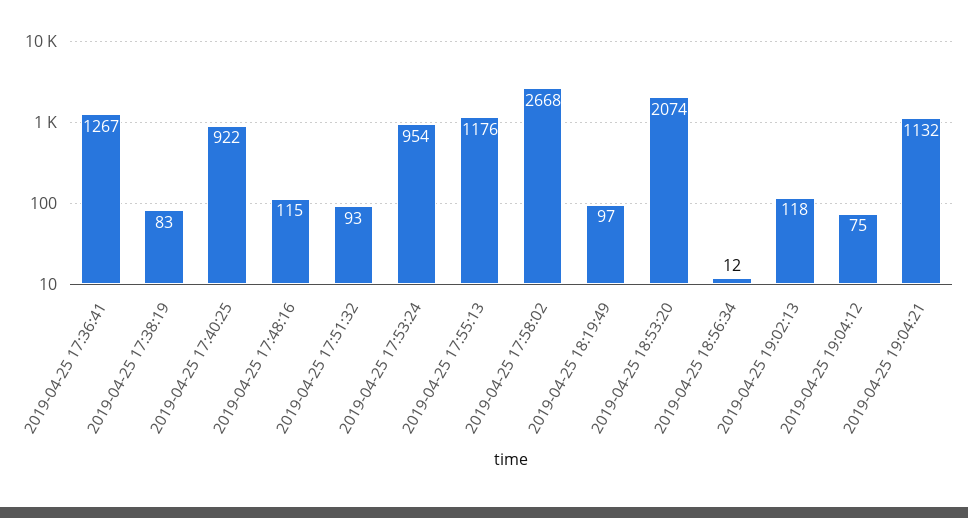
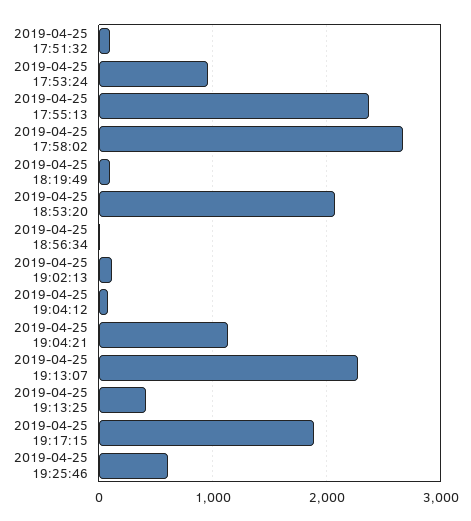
2019-04-25 17:36:41: 1267 -> none
2019-04-25 17:38:19: 83 -> none
2019-04-25 17:40:25: 922 -> none
2019-04-25 17:48:16: 115 -> none
2019-04-25 17:55:13: 1176 -> 2400
2019-04-25 19:13:07: none -> 2300
2019-04-25 19:13:25: none -> 400
2019-04-25 19:17:15: none -> 1900
2019-04-25 19:25:46: none -> 600

